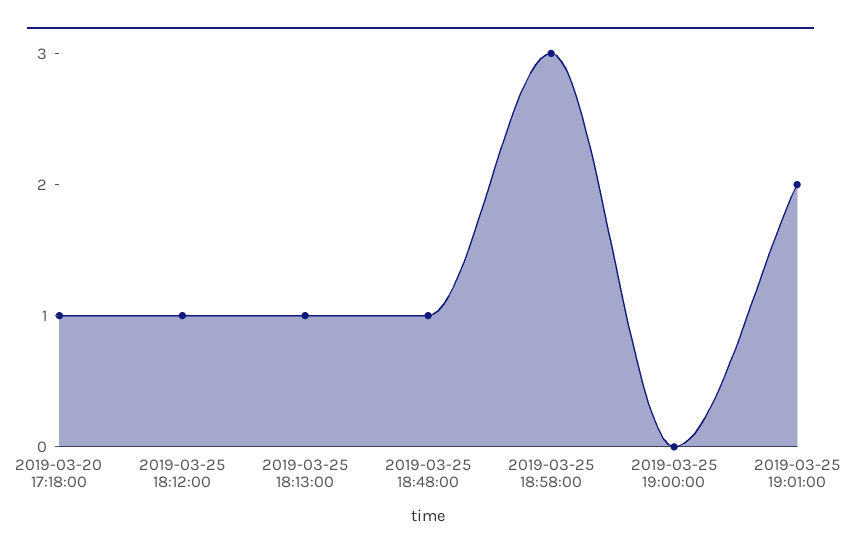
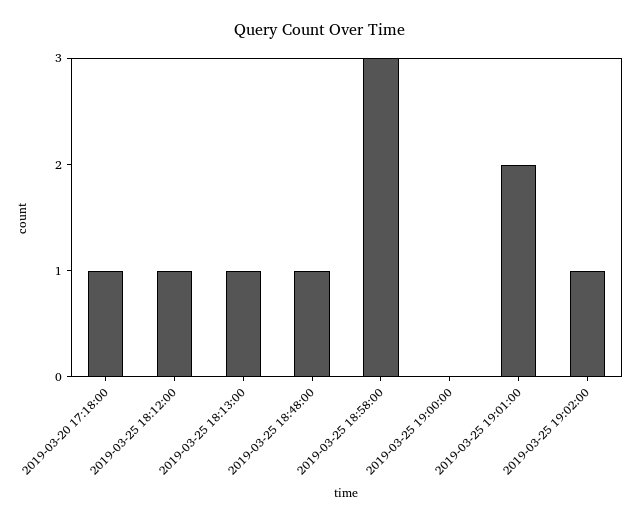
2019-03-25 19:02:00: none -> 1

